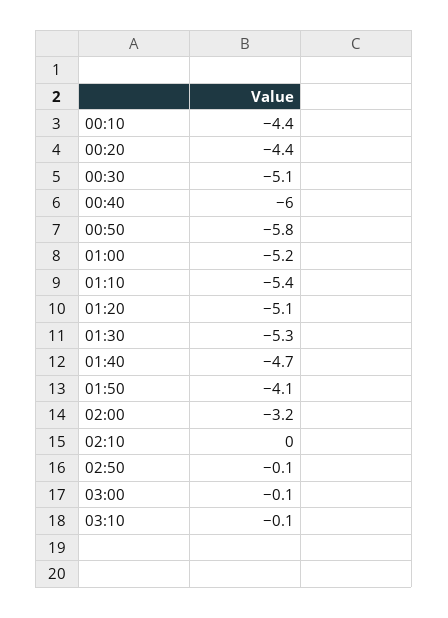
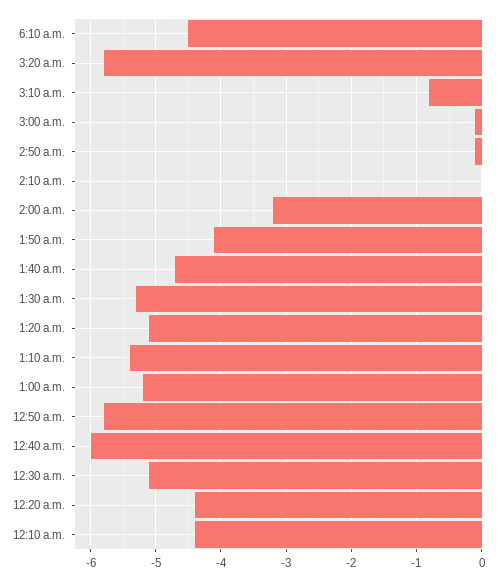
03:10: -0.1 -> -0.8
6:10 a.m.: none -> -4.5
3:20 a.m.: none -> -5.8

